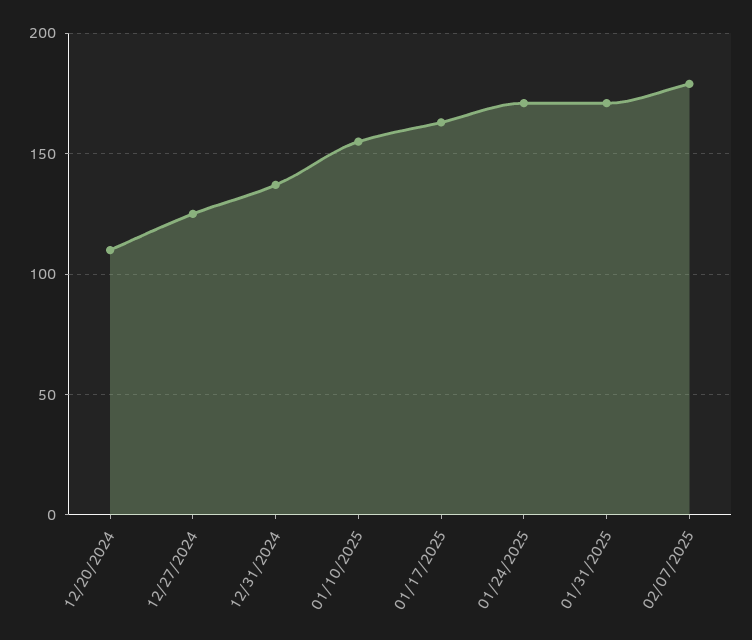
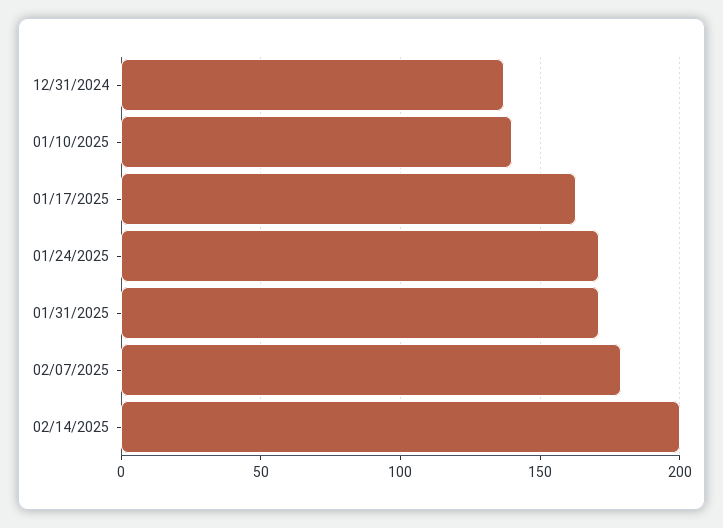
12/20/2024: 110 -> none
12/27/2024: 125 -> none
01/10/2025: 155 -> 140
02/14/2025: none -> 200

